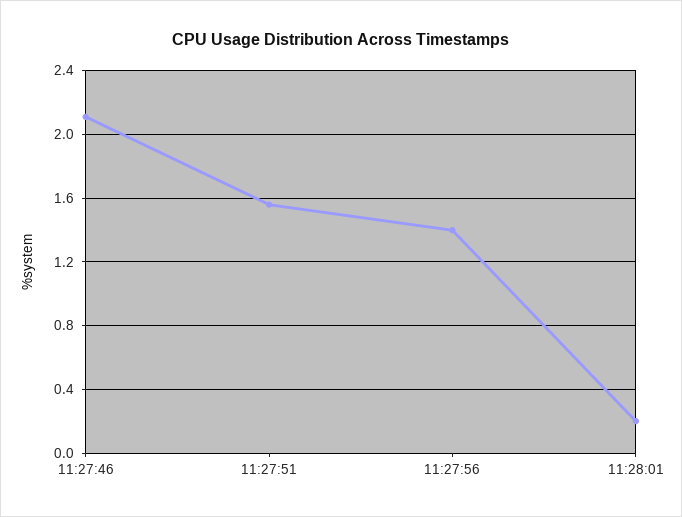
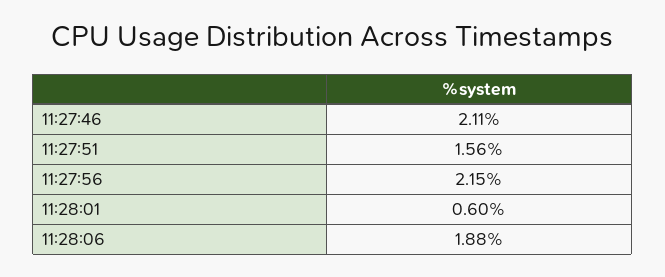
11:27:56: 1.4 -> 2.15
11:28:01: 0.2 -> 0.6
11:28:06: none -> 1.88

